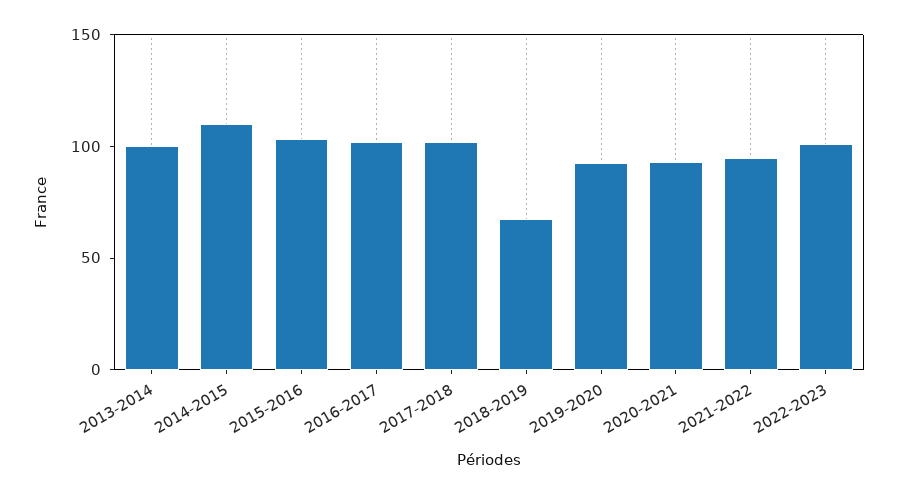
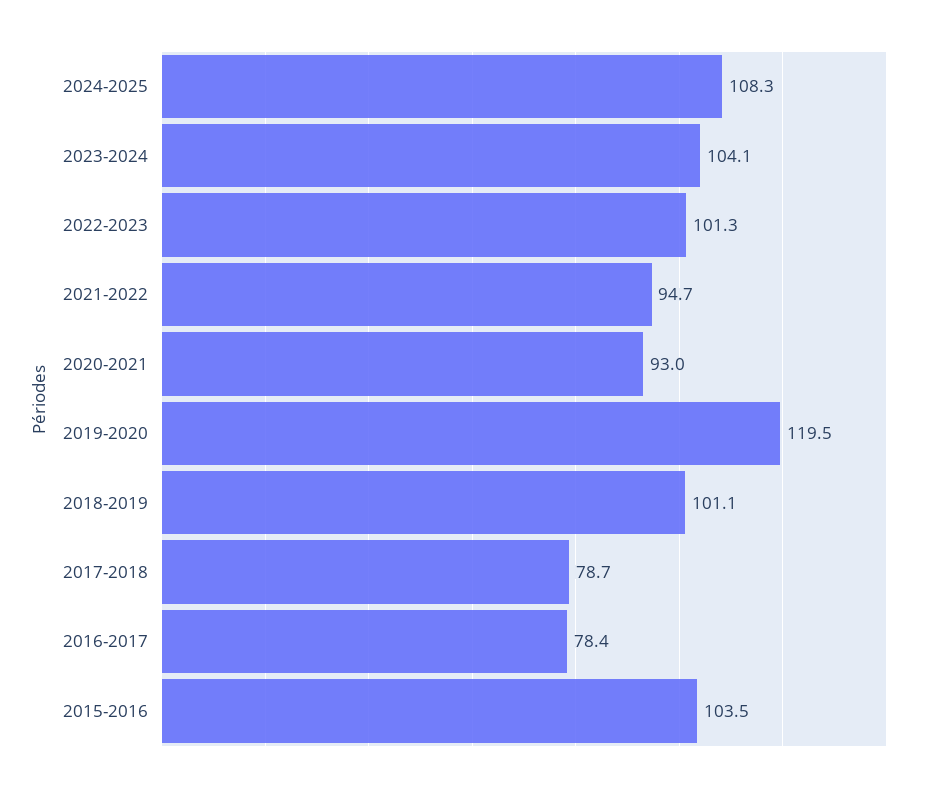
2013-2014: 100 -> none
2014-2015: 110 -> none
2016-2017: 100 -> 78.4
2017-2018: 100 -> 78.7
2018-2019: 70 -> 101.1
2019-2020: 90 -> 119.5
2024-2025: none -> 108.3
2023-2024: none -> 104.1

